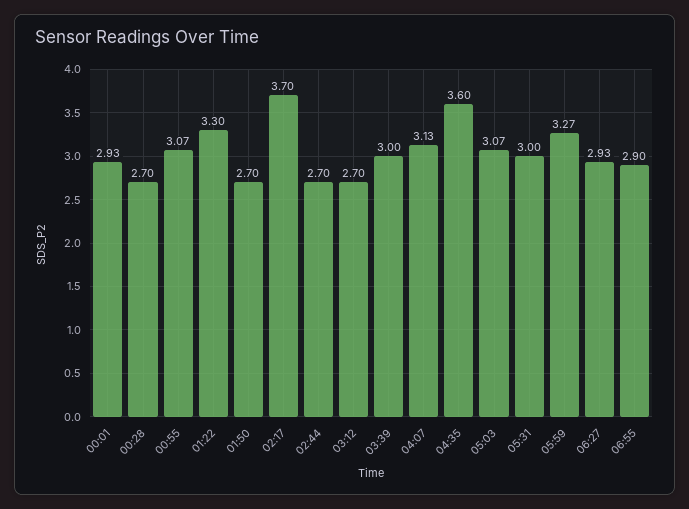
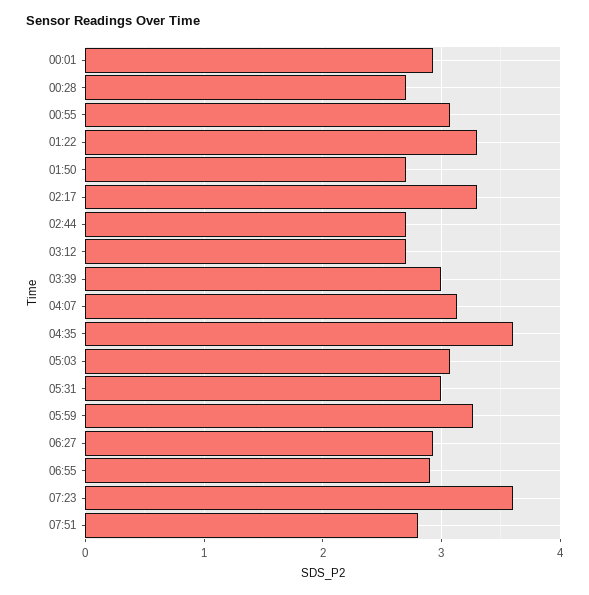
02:17: 3.7 -> 3.3
07:23: none -> 3.6
07:51: none -> 2.8

